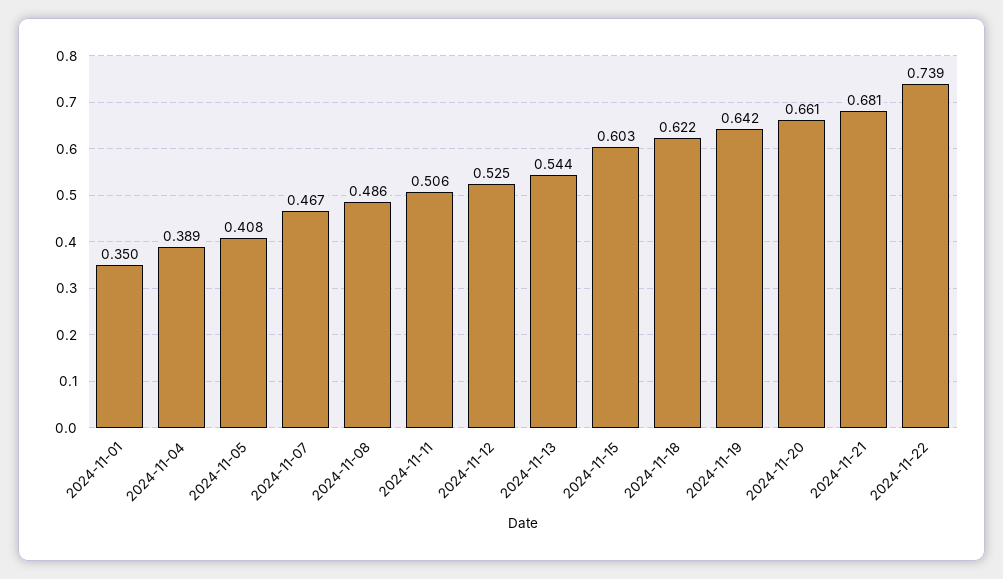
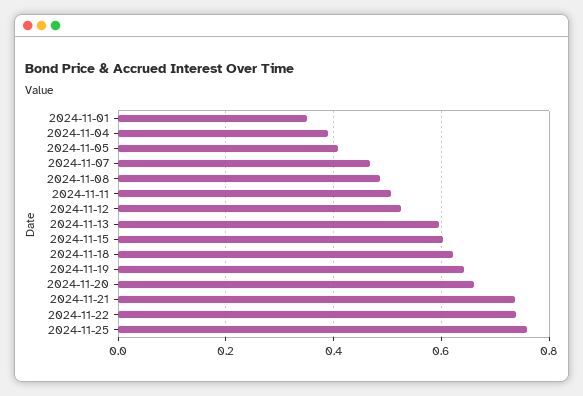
2024-11-13: 0.544 -> 0.6
2024-11-21: 0.681 -> 0.74
2024-11-25: none -> 0.76

